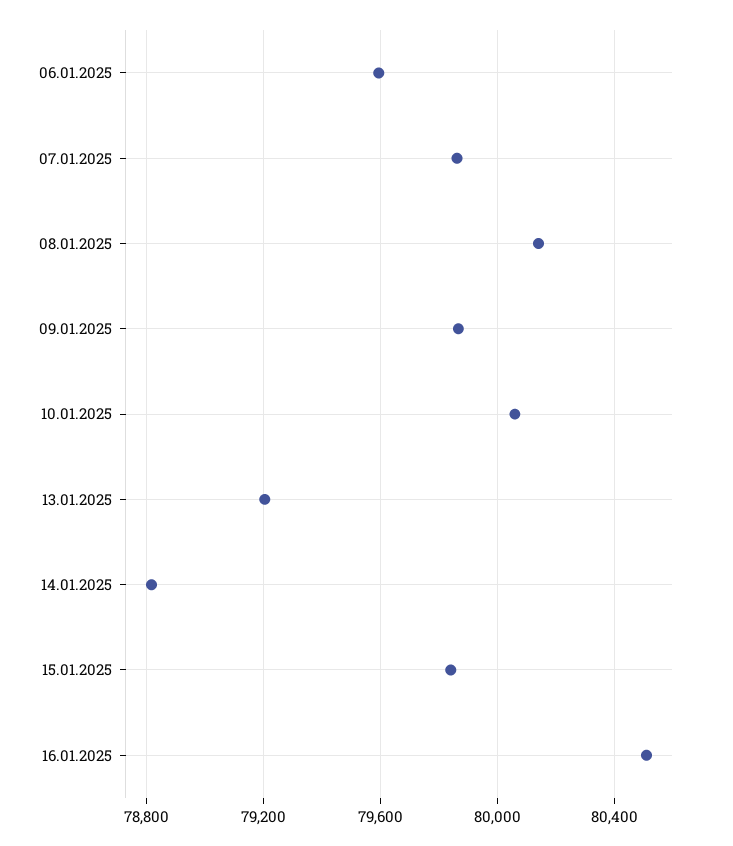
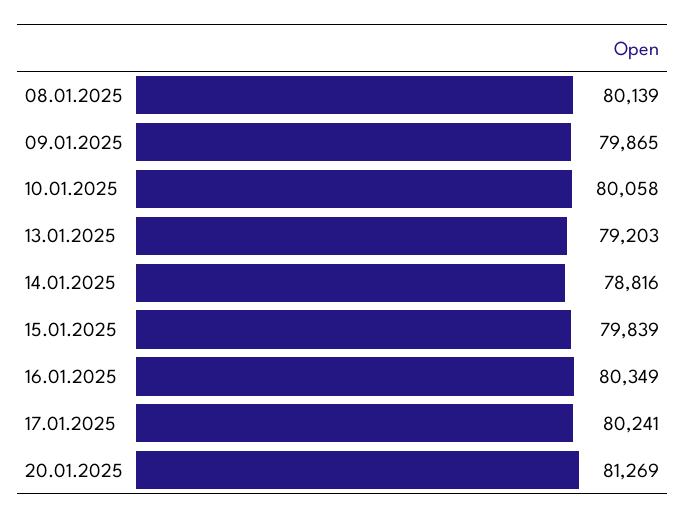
06.01.2025: 79600 -> none
07.01.2025: 79850 -> none
16.01.2025: 80500 -> 80349
17.01.2025: none -> 80241
20.01.2025: none -> 81269

